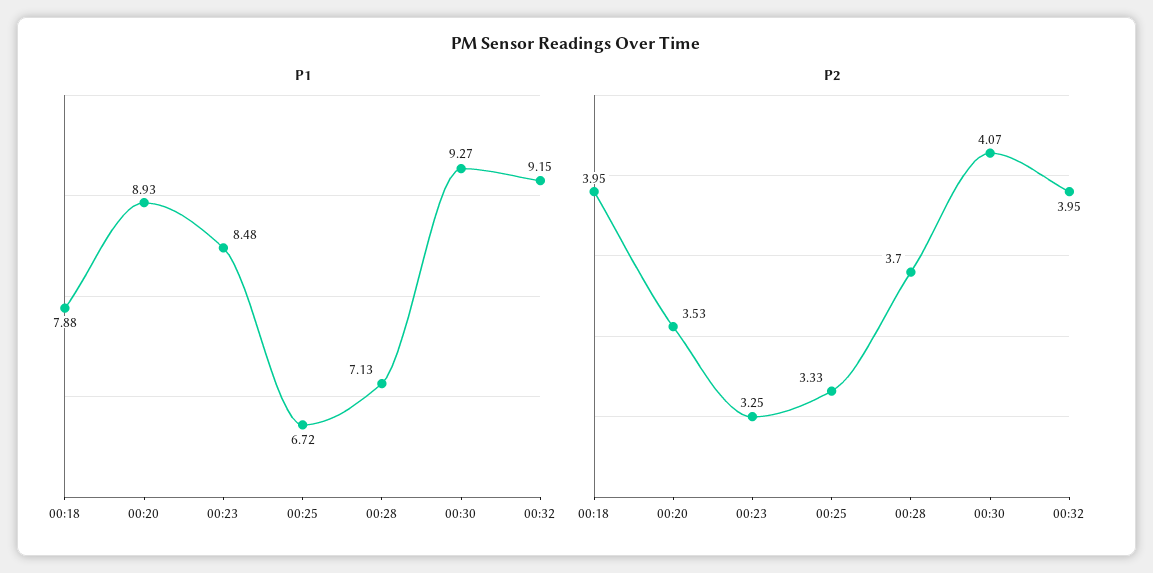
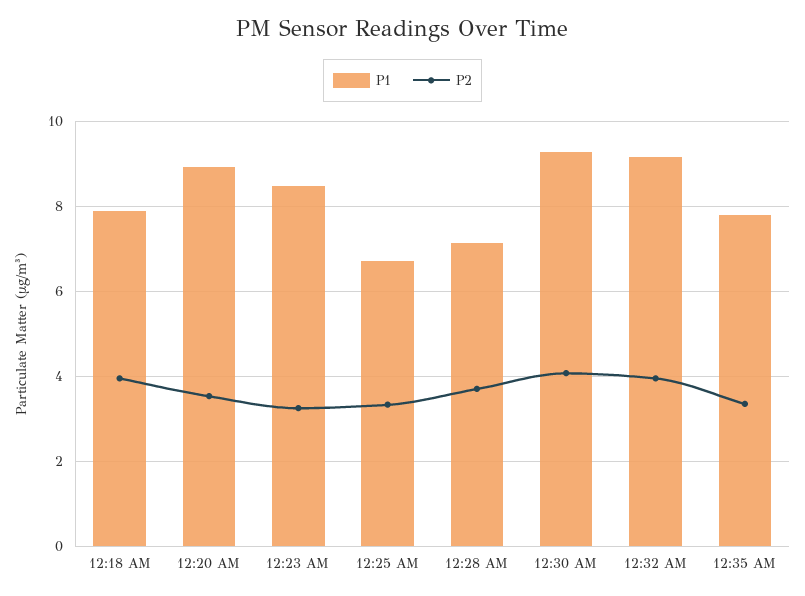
P1, 12:35 AM: none -> 7.8
P2, 12:35 AM: none -> 3.4

